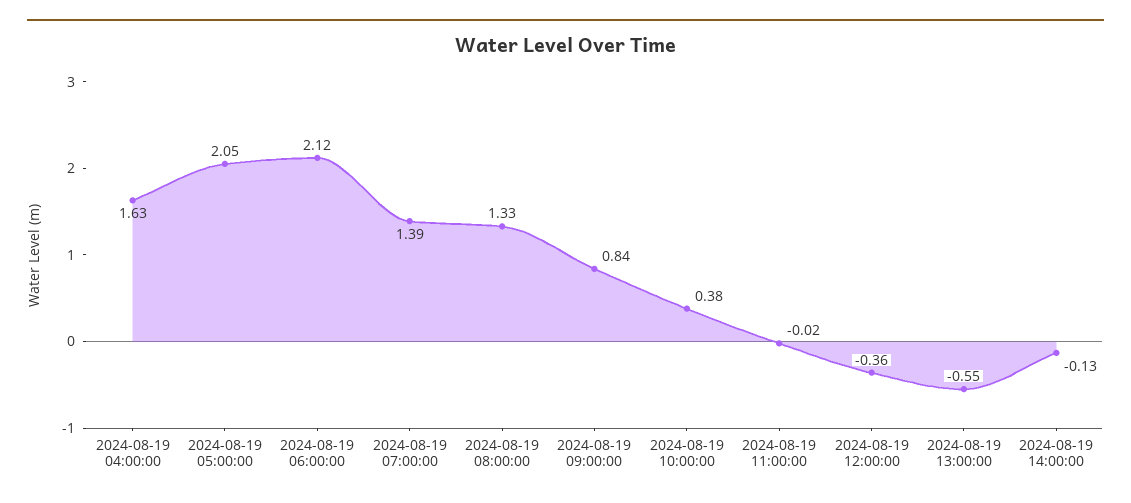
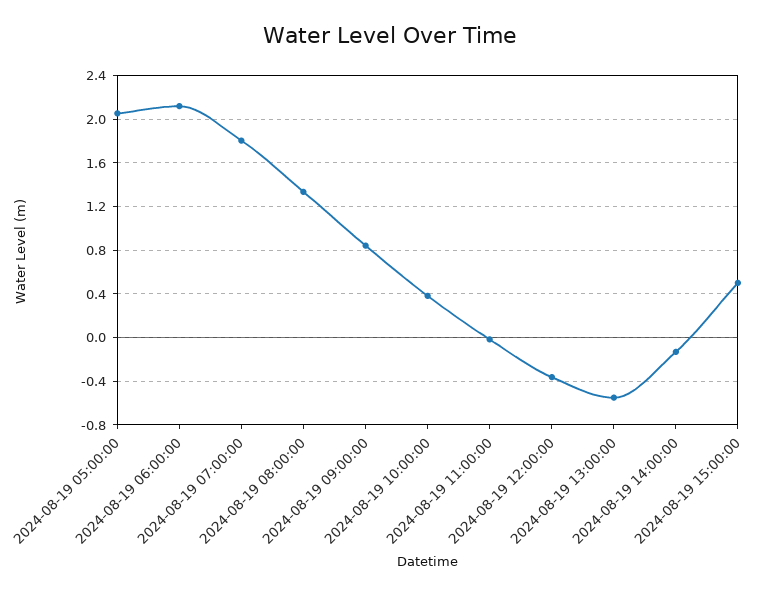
2024-08-19 04:00:00: 1.63 -> none
2024-08-19 07:00:00: 1.39 -> 1.8
2024-08-19 15:00:00: none -> 0.5

